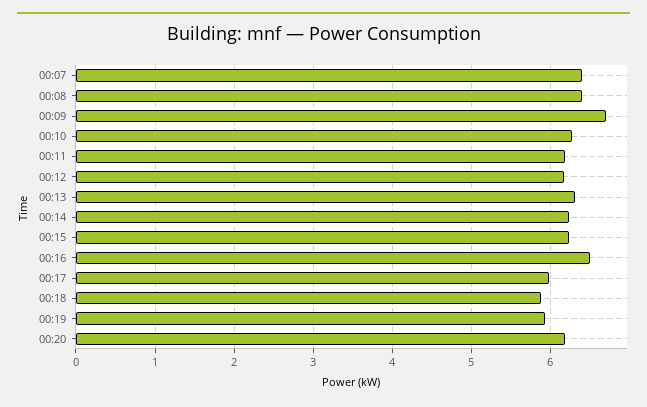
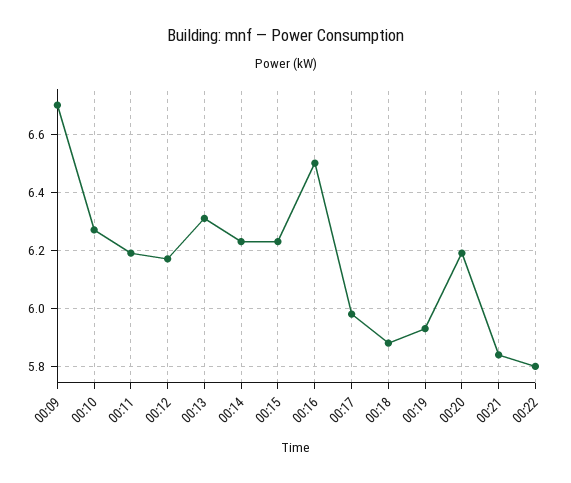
00:07: 6.4 -> none
00:08: 6.4 -> none
00:21: none -> 5.85
00:22: none -> 5.8

